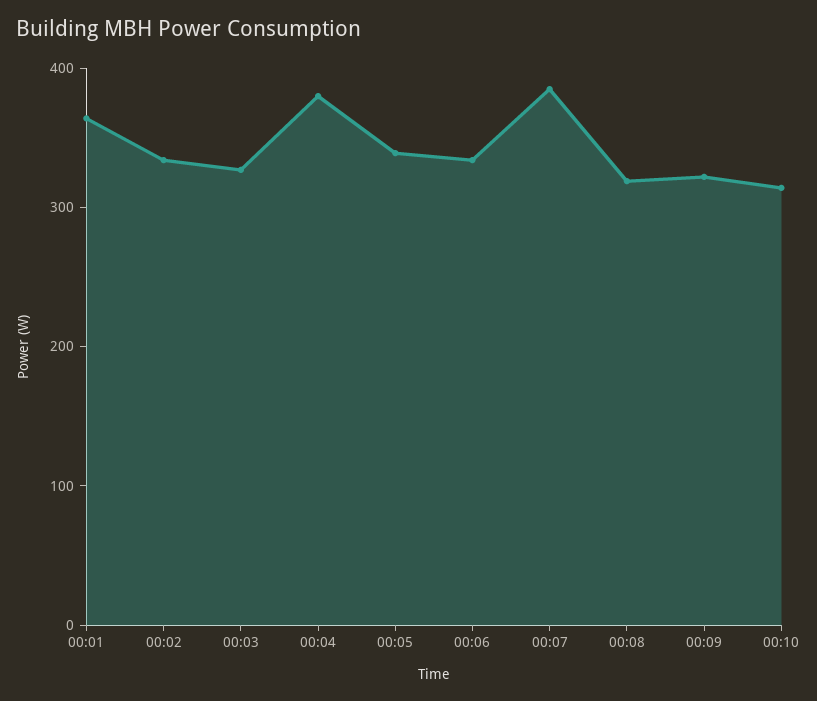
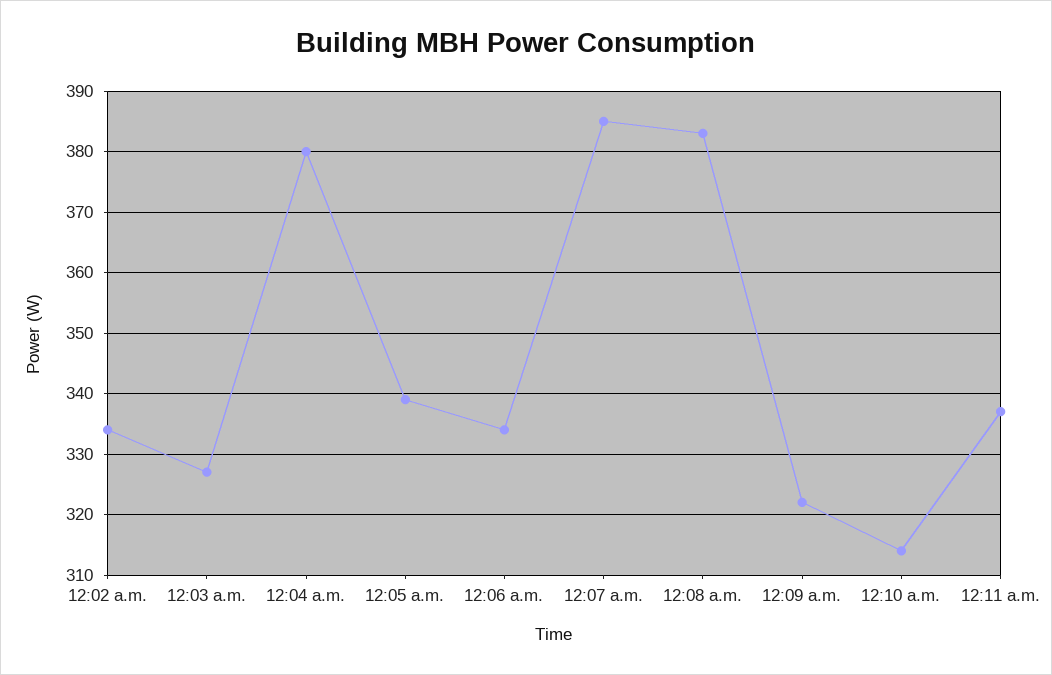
00:01: 360 -> none
00:08: 320 -> 383
12:11 a.m.: none -> 337

